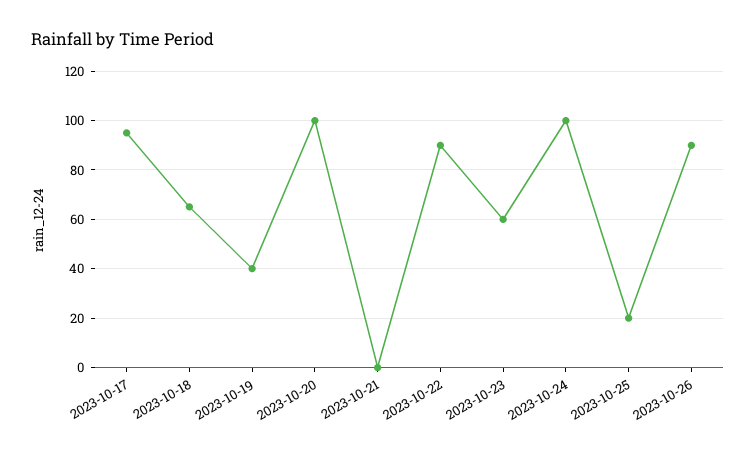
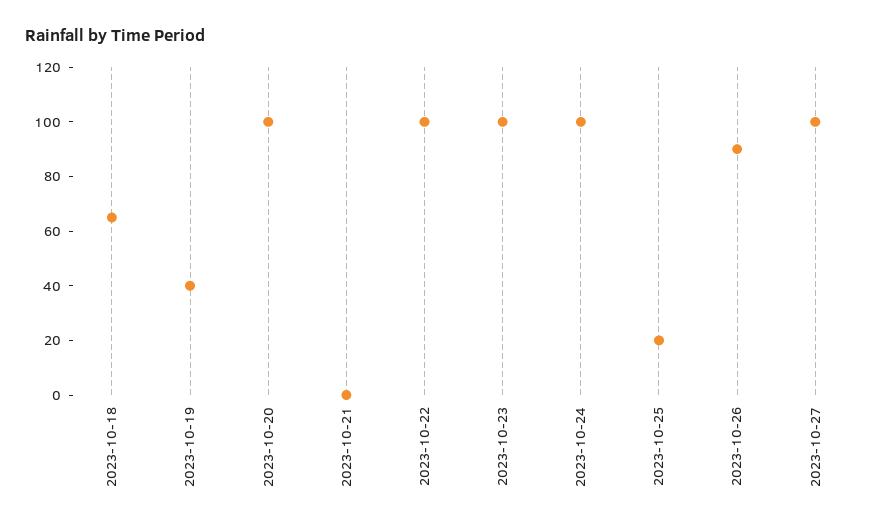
2023-10-17: 95 -> none
2023-10-22: 90 -> 100
2023-10-23: 60 -> 100
2023-10-27: none -> 100

